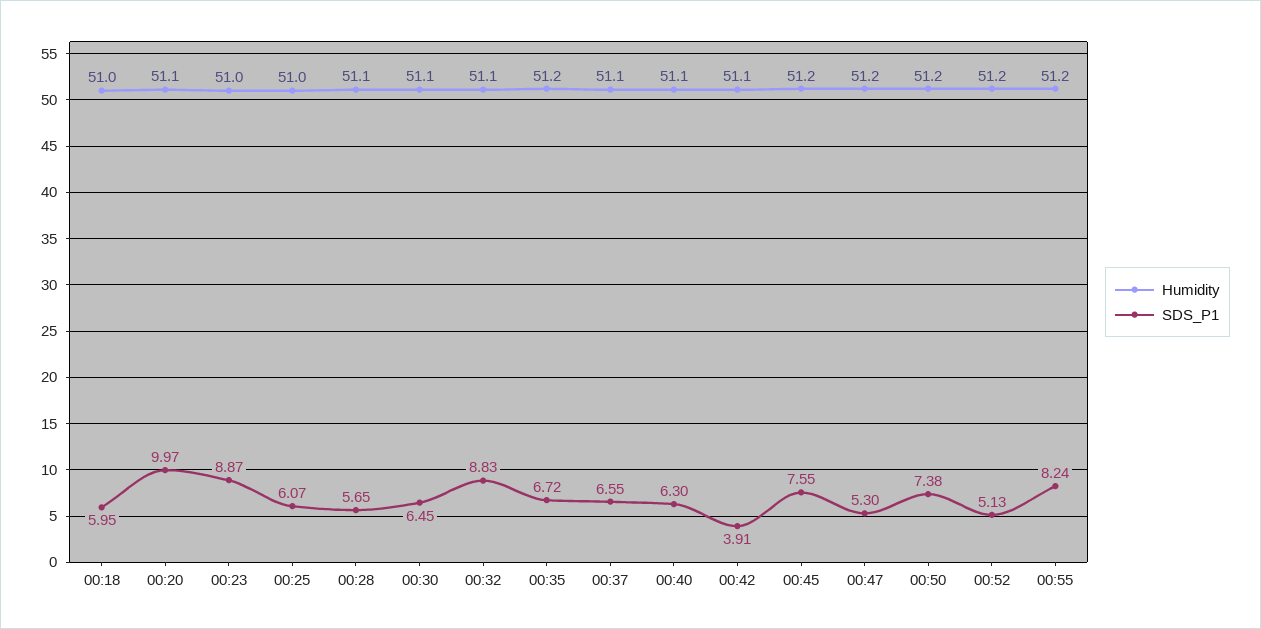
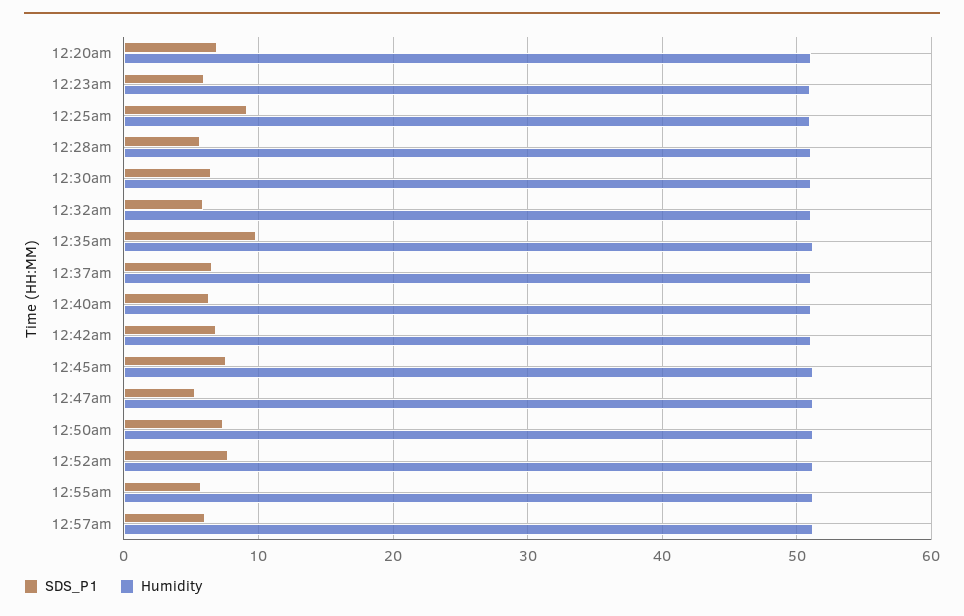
Humidity, 00:18: 51 -> none
SDS_P1, 00:18: 5.95 -> none
SDS_P1, 00:20: 9.97 -> 7
SDS_P1, 00:23: 8.87 -> 6
SDS_P1, 00:25: 6.07 -> 9
SDS_P1, 00:32: 8.83 -> 6
SDS_P1, 00:35: 6.72 -> 10
SDS_P1, 00:42: 3.91 -> 7
SDS_P1, 00:52: 5.13 -> 8
SDS_P1, 00:55: 8.24 -> 6
SDS_P1, 12:57am: none -> 6
Humidity, 12:57am: none -> 51

